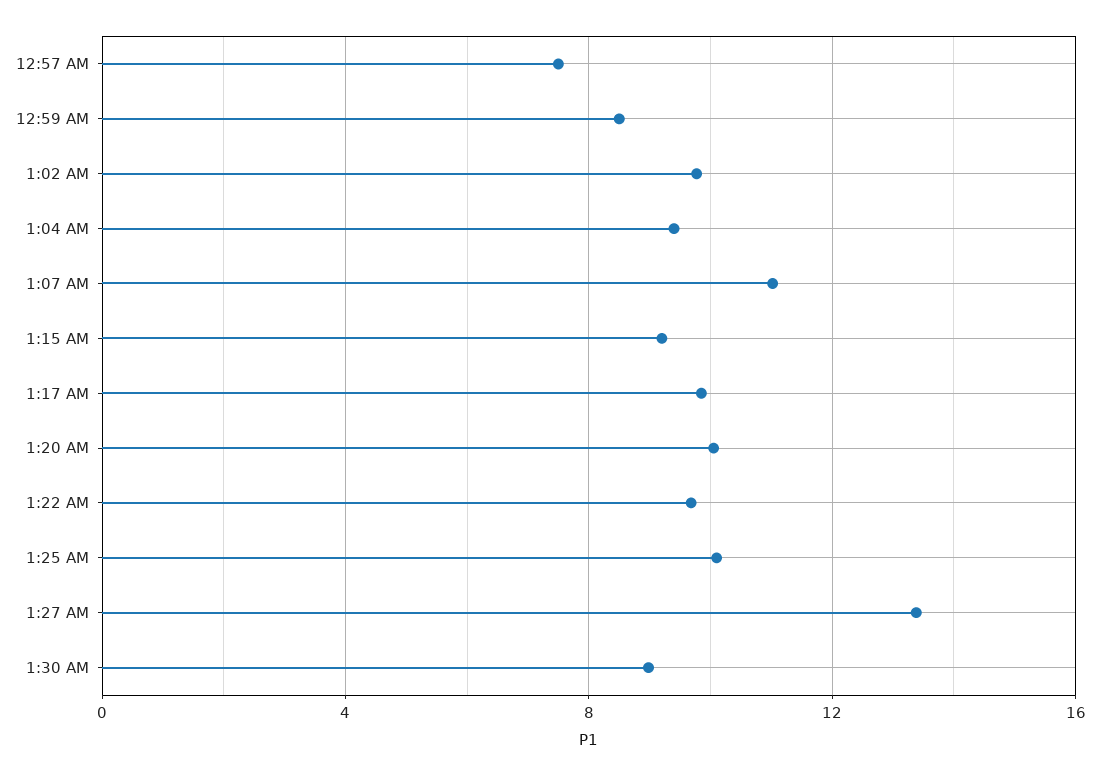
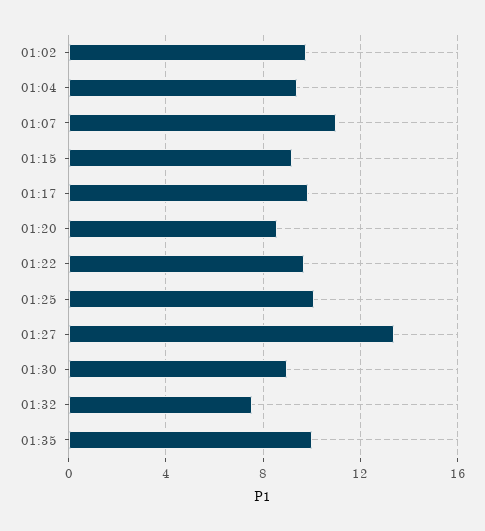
12:57 AM: 7.5 -> none
12:59 AM: 8.5 -> none
1:20 AM: 10 -> 8.5
01:32: none -> 7.5
01:35: none -> 10

